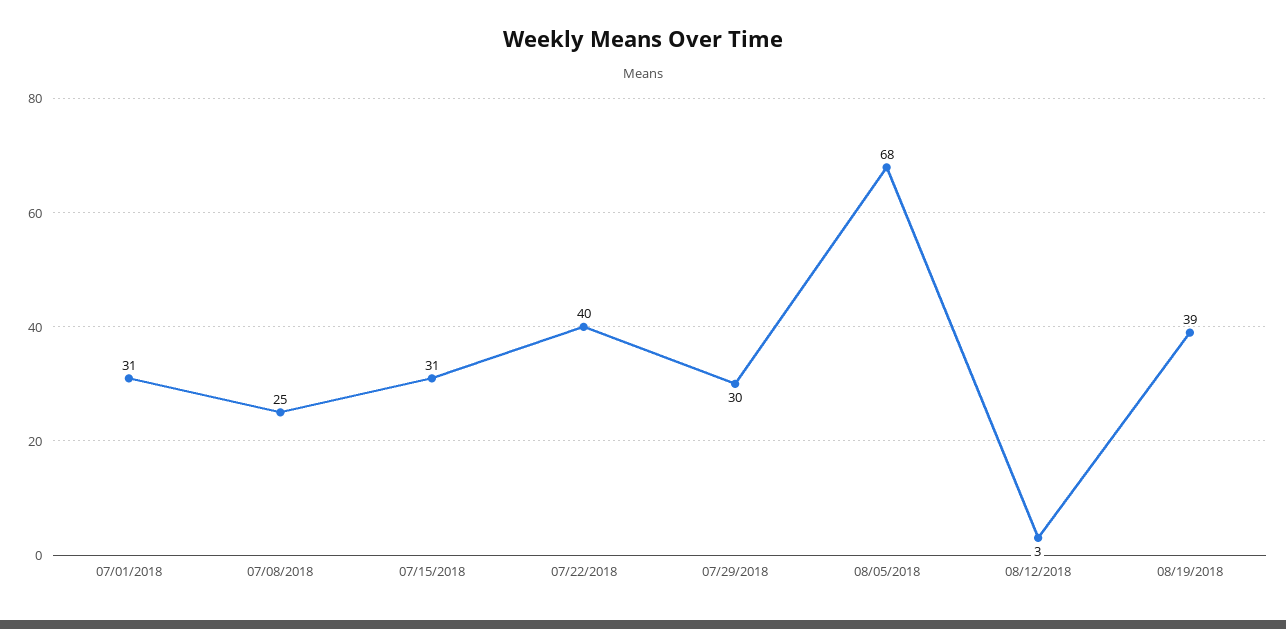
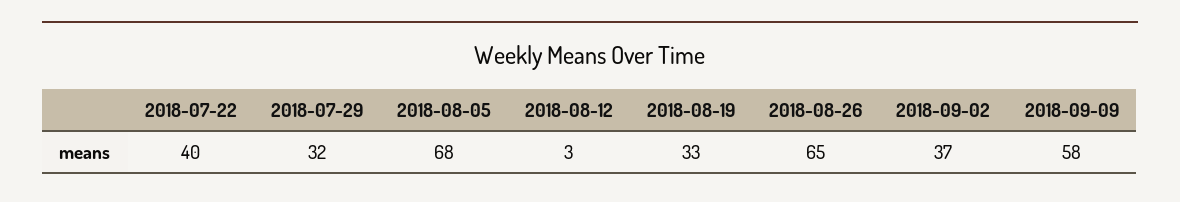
07/01/2018: 31 -> none
07/08/2018: 25 -> none
07/15/2018: 31 -> none
07/29/2018: 30 -> 32
08/19/2018: 39 -> 33
2018-08-26: none -> 65
2018-09-02: none -> 37
2018-09-09: none -> 58

